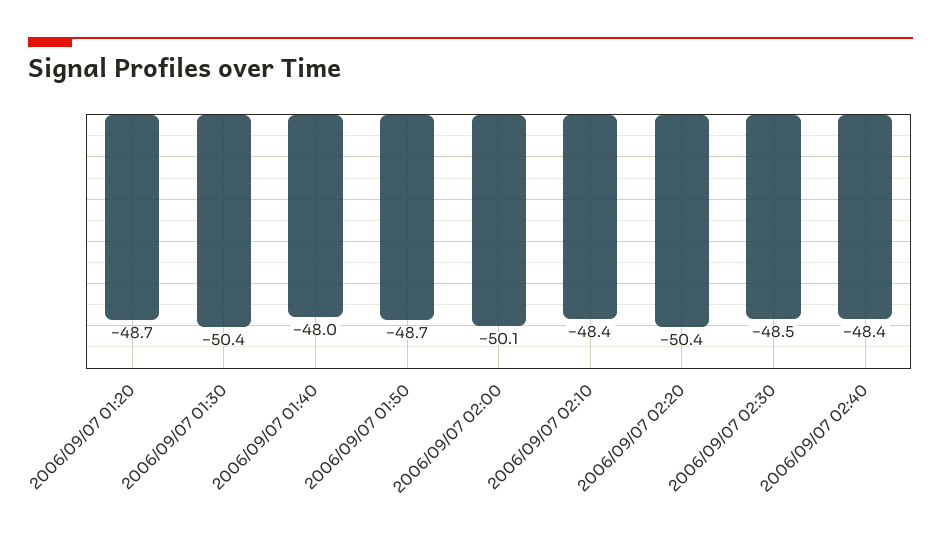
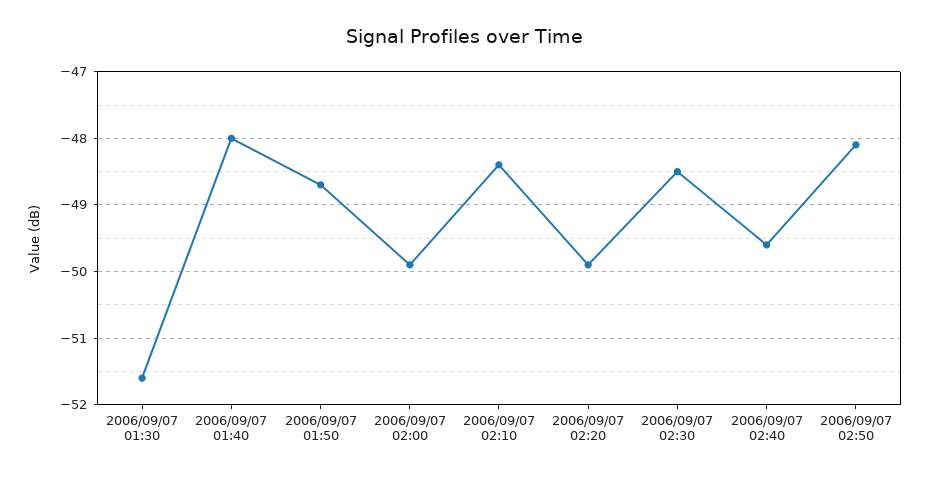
2006/09/07 01:20: -48.7 -> none
2006/09/07 01:30: -50.4 -> -51.6
2006/09/07 02:00: -50.1 -> -49.9
2006/09/07 02:20: -50.4 -> -49.9
2006/09/07 02:40: -48.4 -> -49.6
2006/09/07 02:50: none -> -48.1

